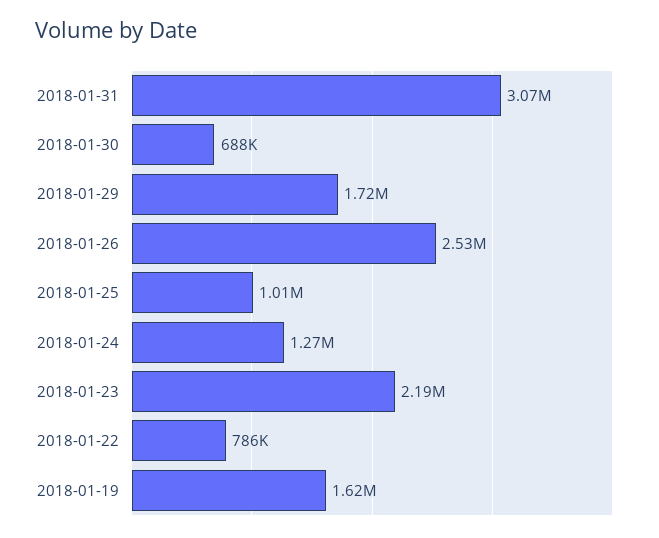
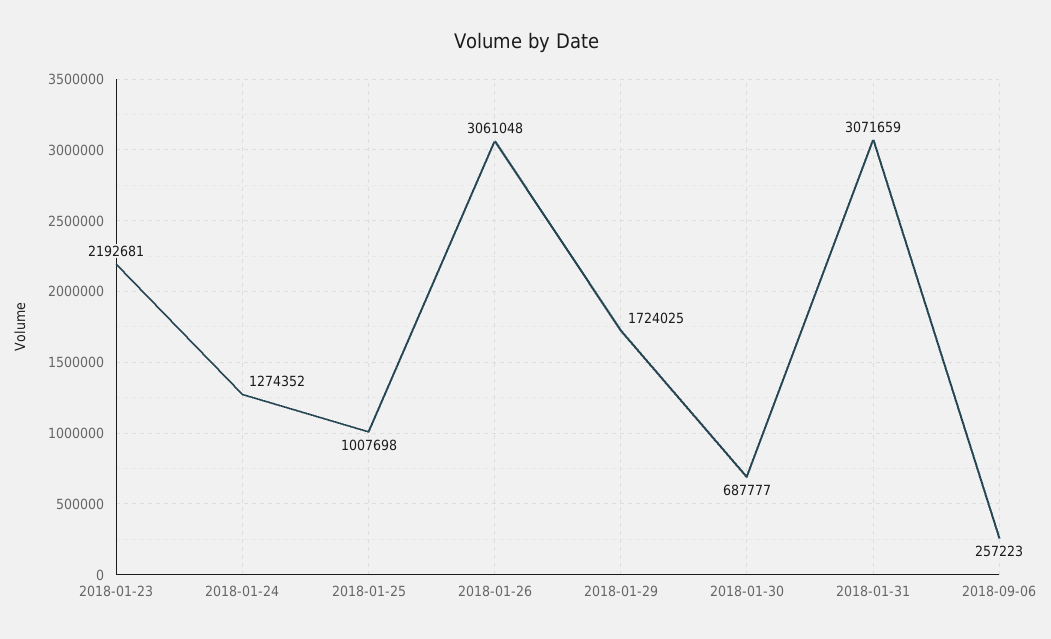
2018-01-26: 2530000 -> 3061048
2018-01-22: 786000 -> none
2018-01-19: 1620000 -> none
2018-09-06: none -> 257223

